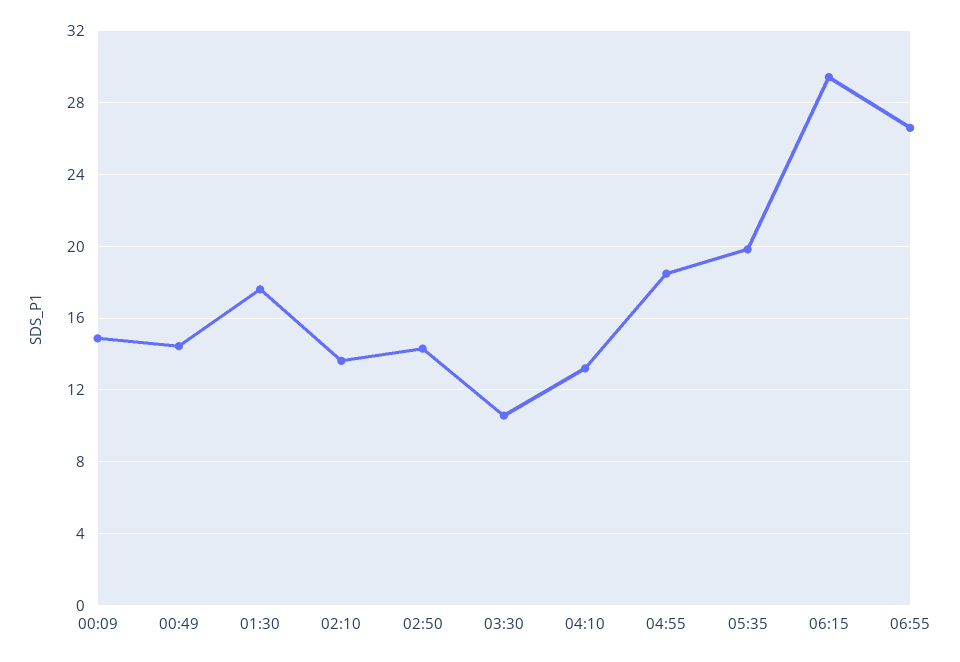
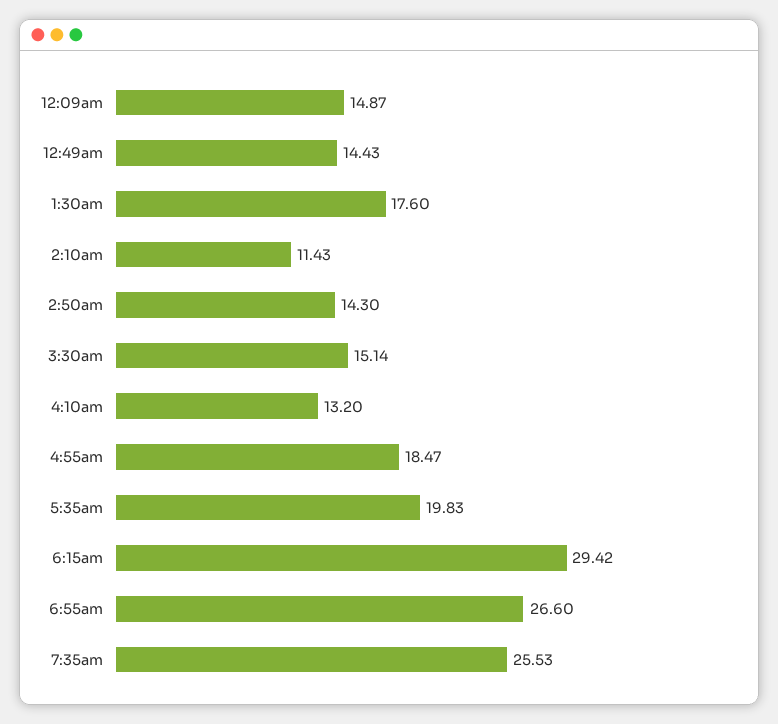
02:10: 13.5 -> 11.43
03:30: 10.5 -> 15.14
7:35am: none -> 25.53

